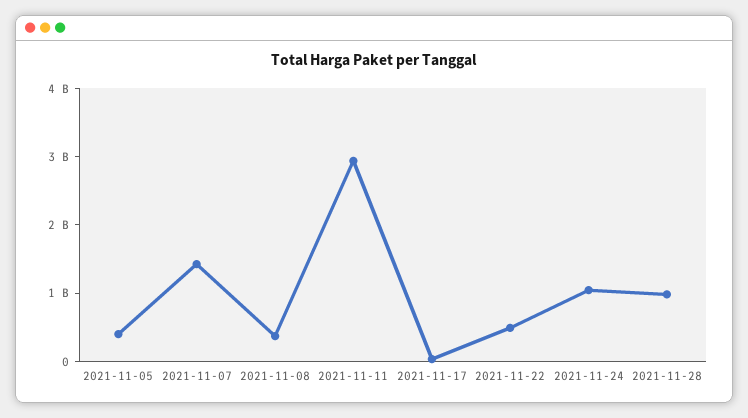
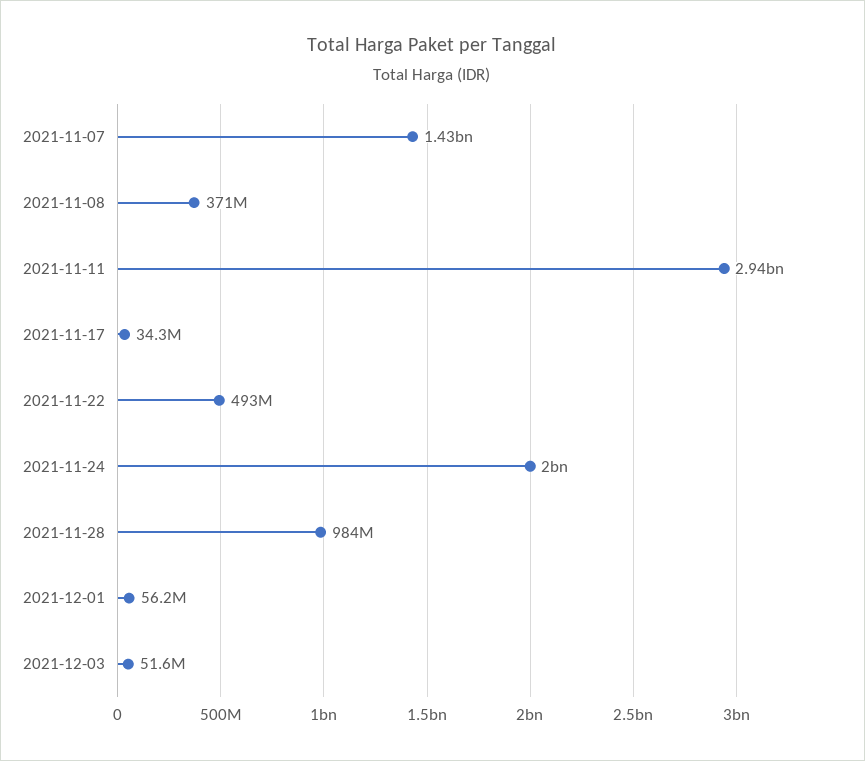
2021-11-05: 400000000 -> none
2021-11-24: 1000000000 -> 2000000000
2021-12-01: none -> 56200000
2021-12-03: none -> 51600000

